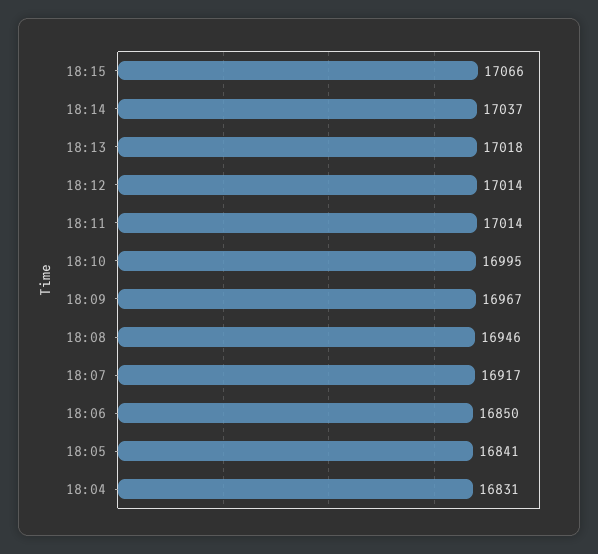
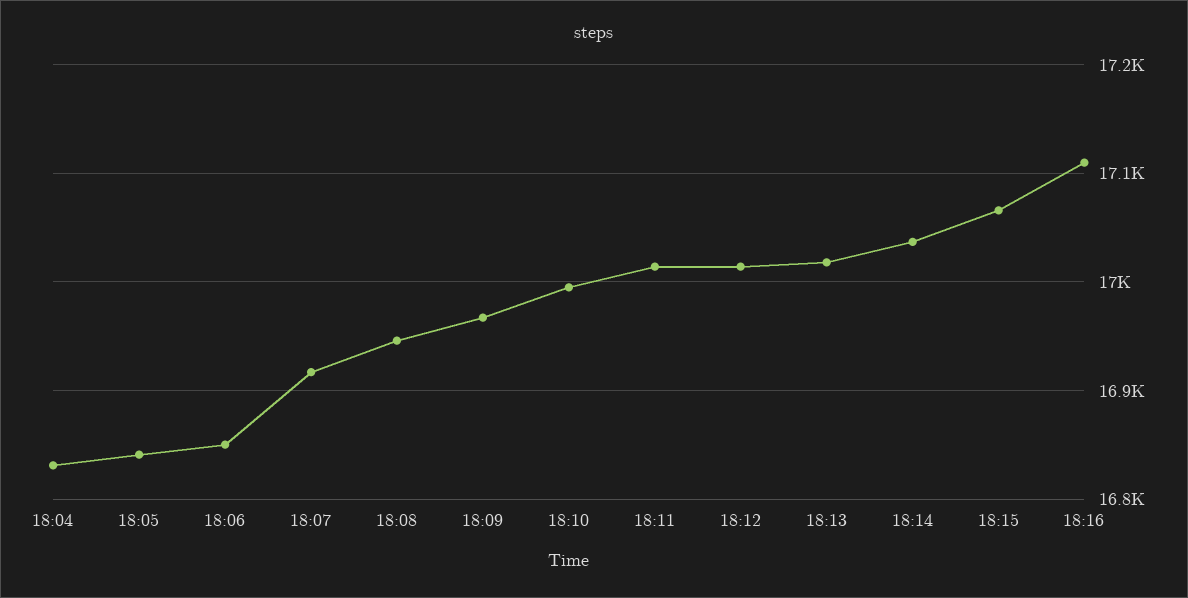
18:16: none -> 17110

